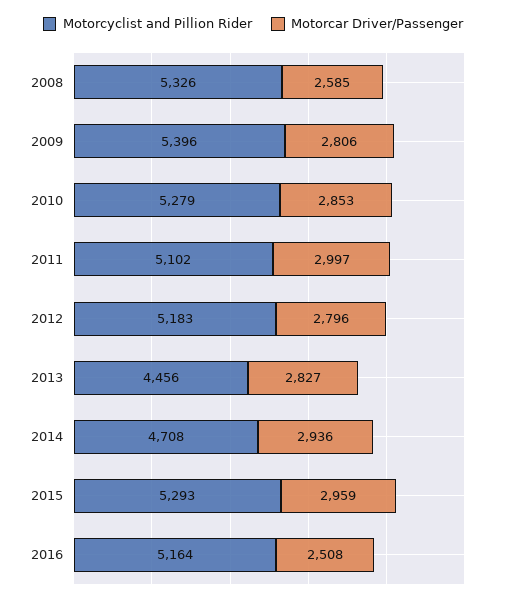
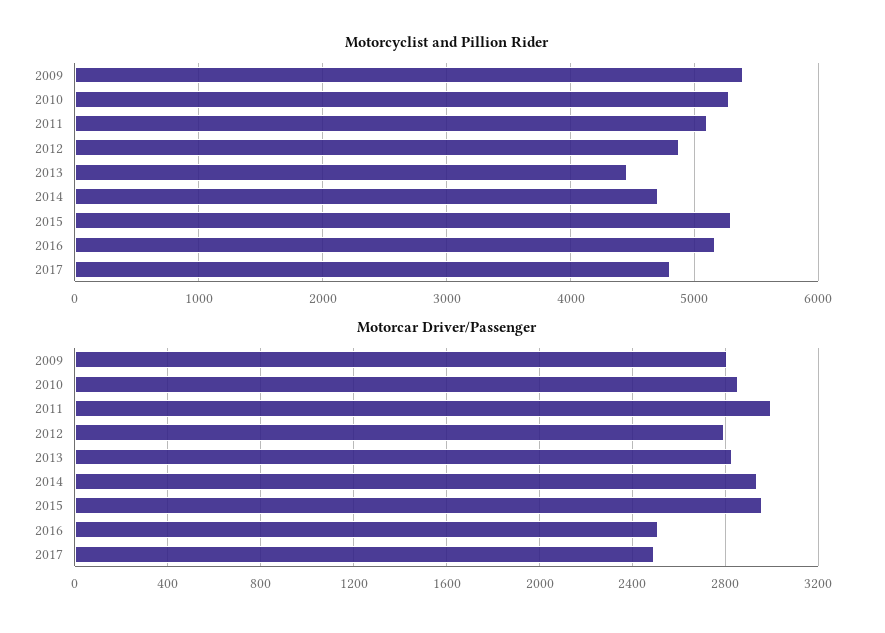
Motorcyclist and Pillion Rider, 2008: 5326 -> none
Motorcar Driver/Passenger, 2008: 2585 -> none
Motorcyclist and Pillion Rider, 2012: 5183 -> 4900
Motorcyclist and Pillion Rider, 2017: none -> 4800
Motorcar Driver/Passenger, 2017: none -> 2500

